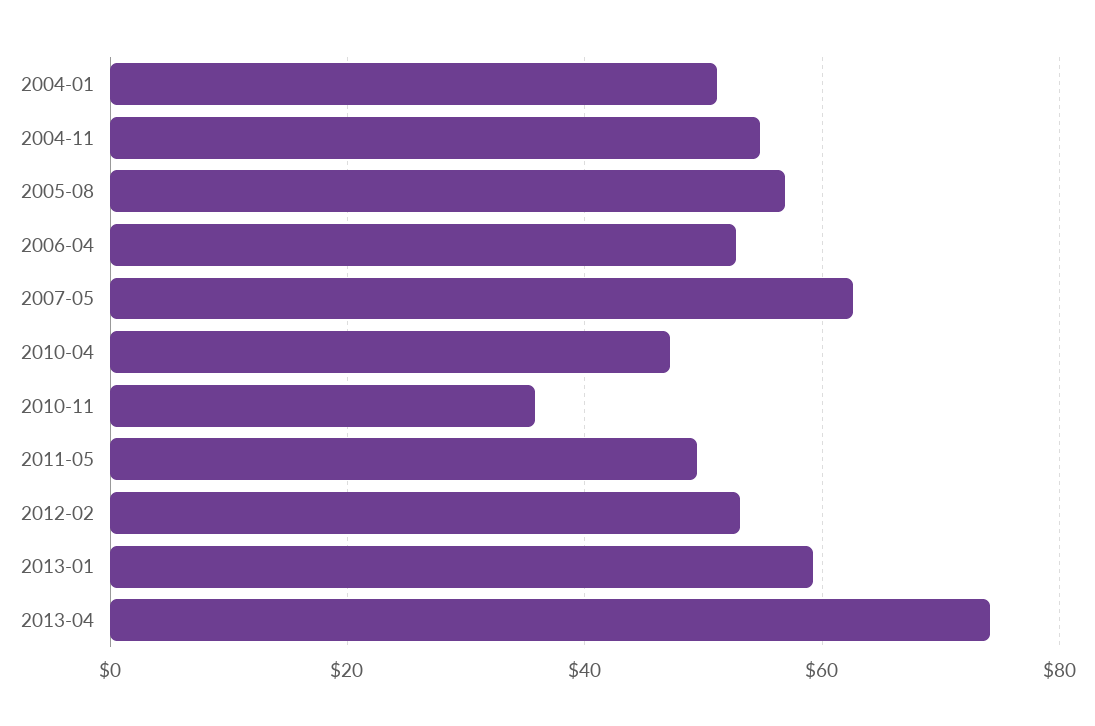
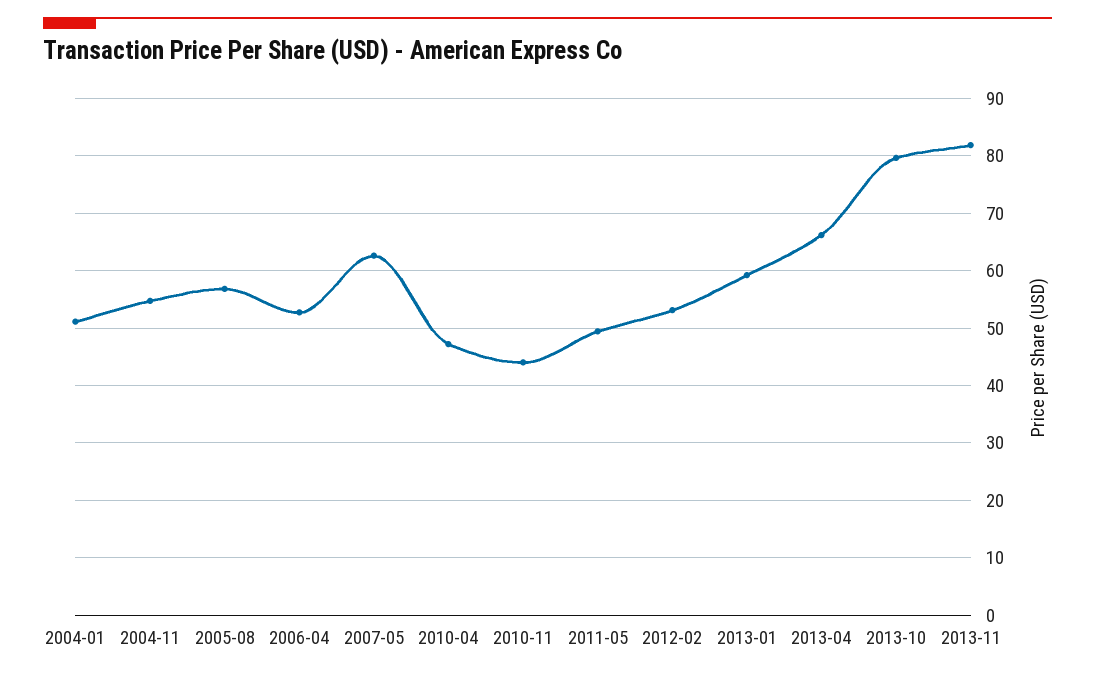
2010-11: 36 -> 44
2013-04: 74 -> 66
2013-10: none -> 80
2013-11: none -> 82

